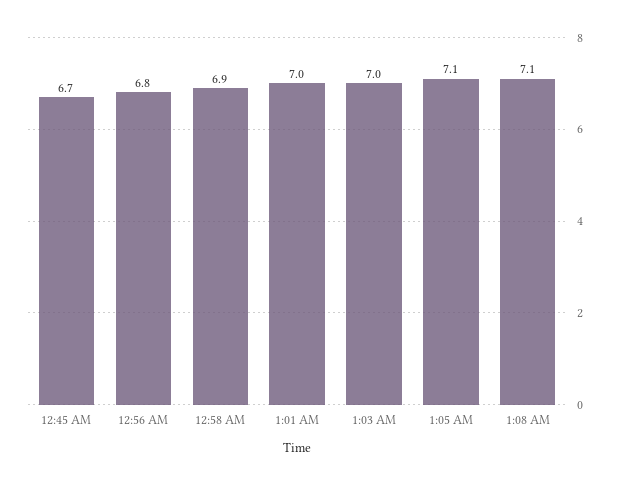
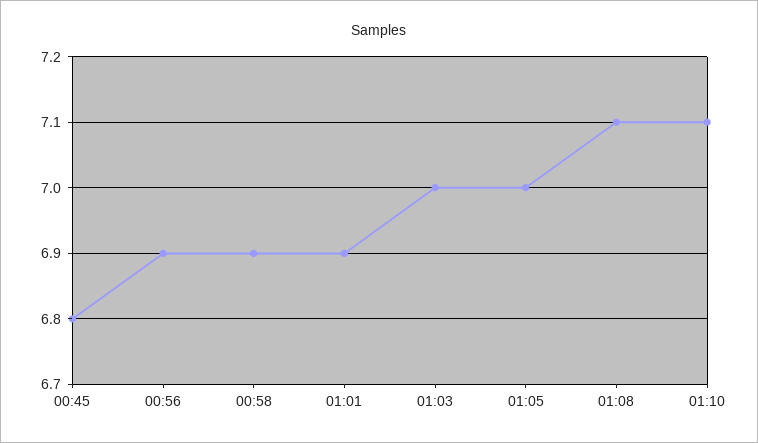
12:45 AM: 6.7 -> 6.8
12:56 AM: 6.8 -> 6.9
1:01 AM: 7 -> 6.9
1:05 AM: 7.1 -> 7
01:10: none -> 7.1

